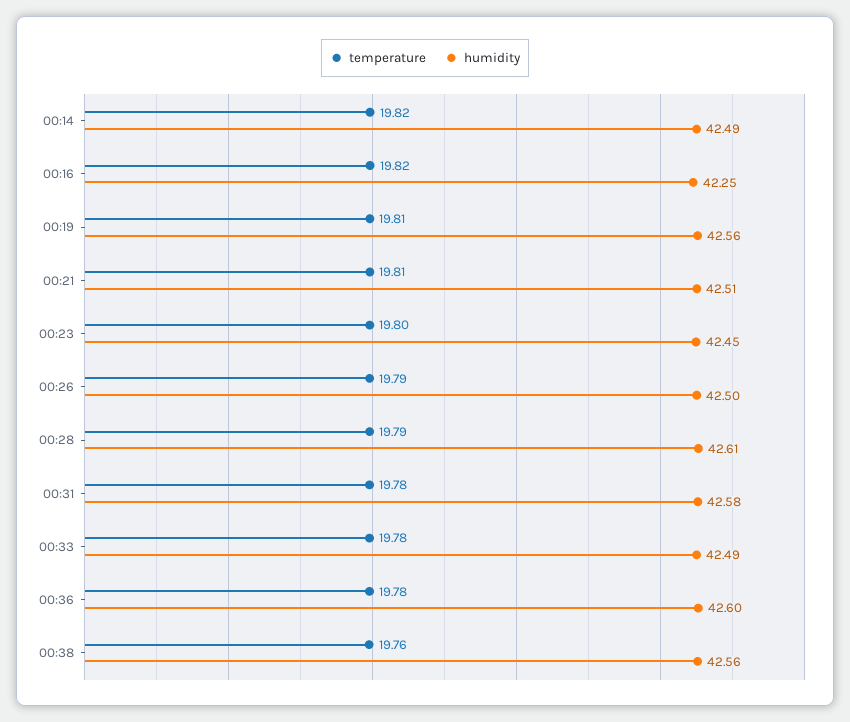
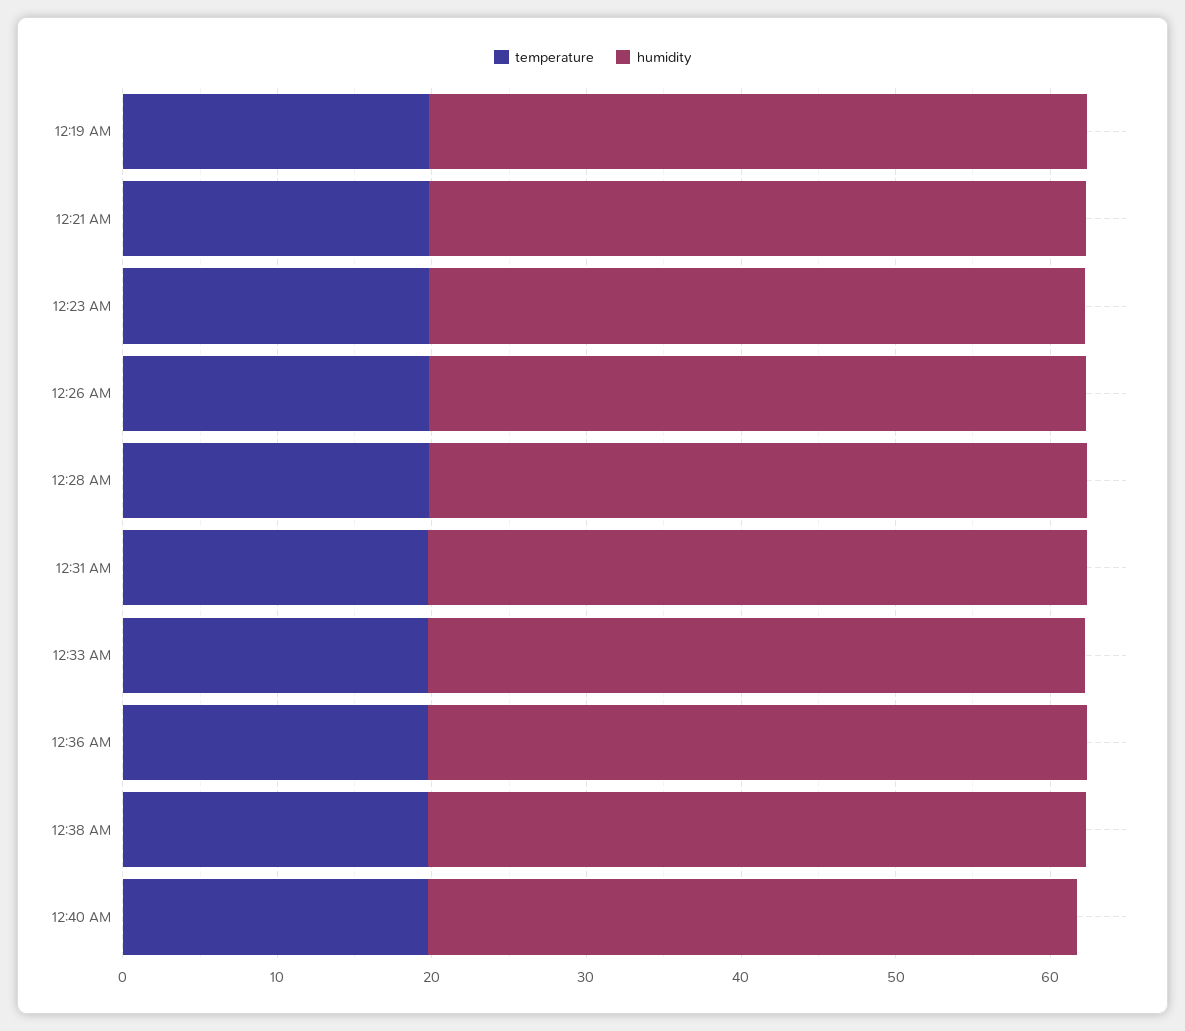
temperature, 00:14: 19.82 -> none
humidity, 00:14: 42.49 -> none
temperature, 00:16: 19.82 -> none
humidity, 00:16: 42.25 -> none
temperature, 12:40 AM: none -> 20
humidity, 12:40 AM: none -> 42

